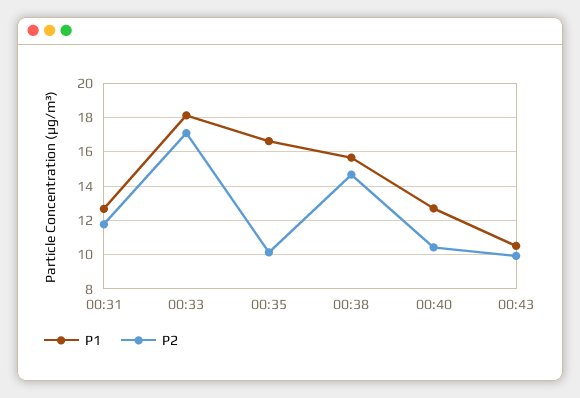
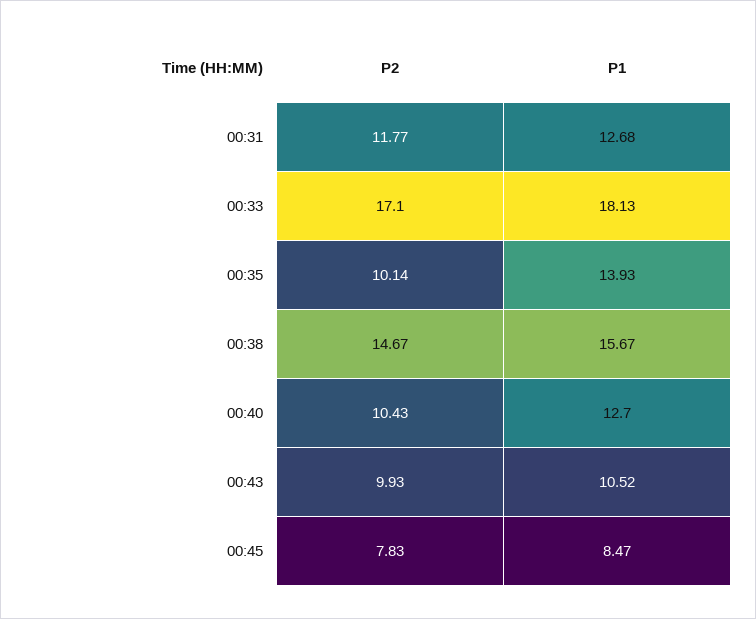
P1, 00:35: 16.5 -> 13.93
P2, 00:45: none -> 7.83
P1, 00:45: none -> 8.47

